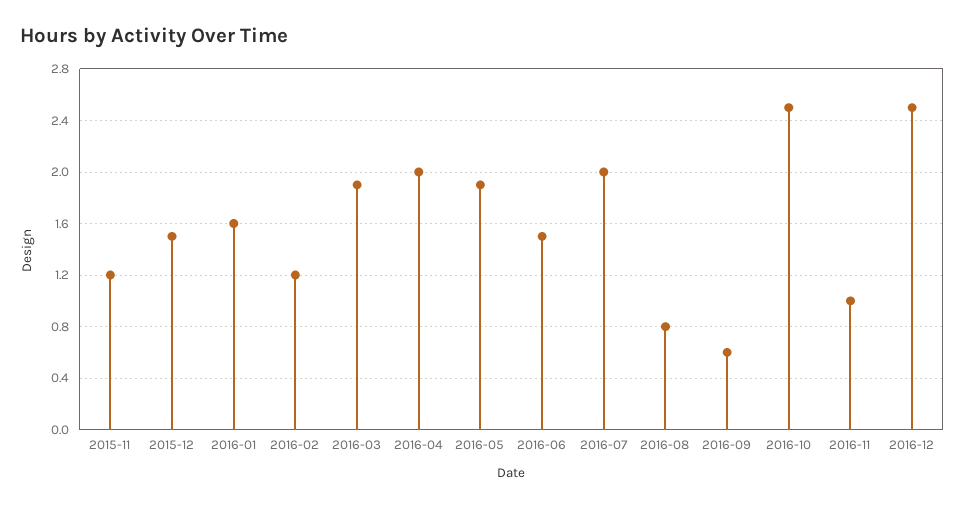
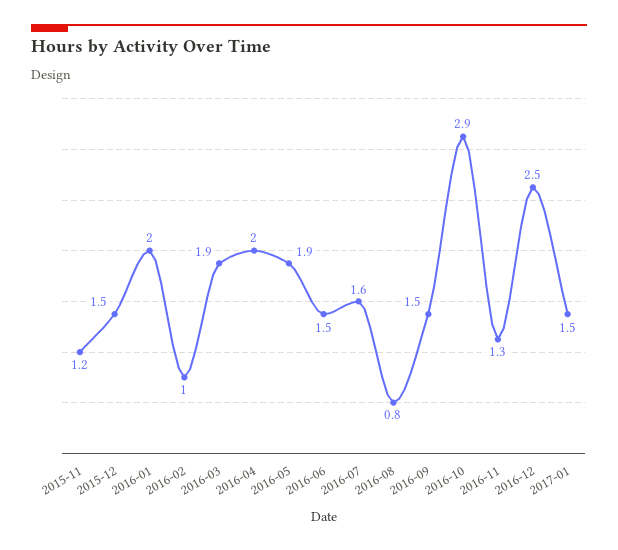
2016-01: 1.6 -> 2
2016-02: 1.2 -> 1
2016-07: 2 -> 1.6
2016-09: 0.6 -> 1.5
2016-10: 2.5 -> 2.9
2016-11: 1 -> 1.3
2017-01: none -> 1.5

